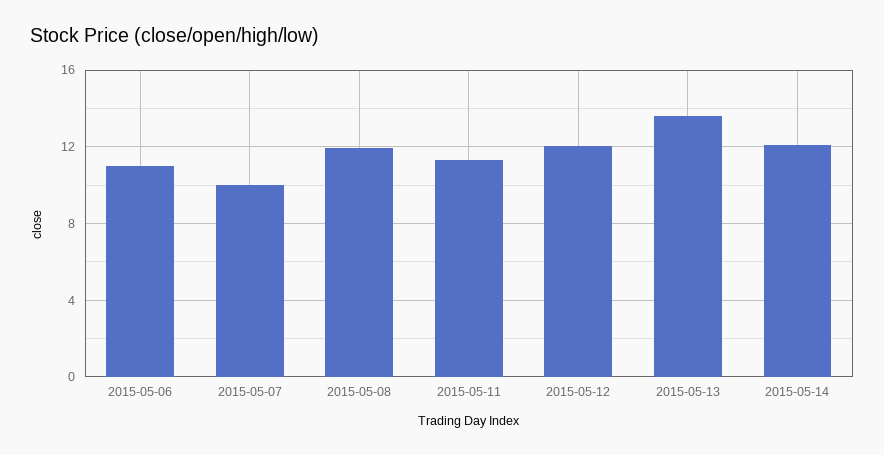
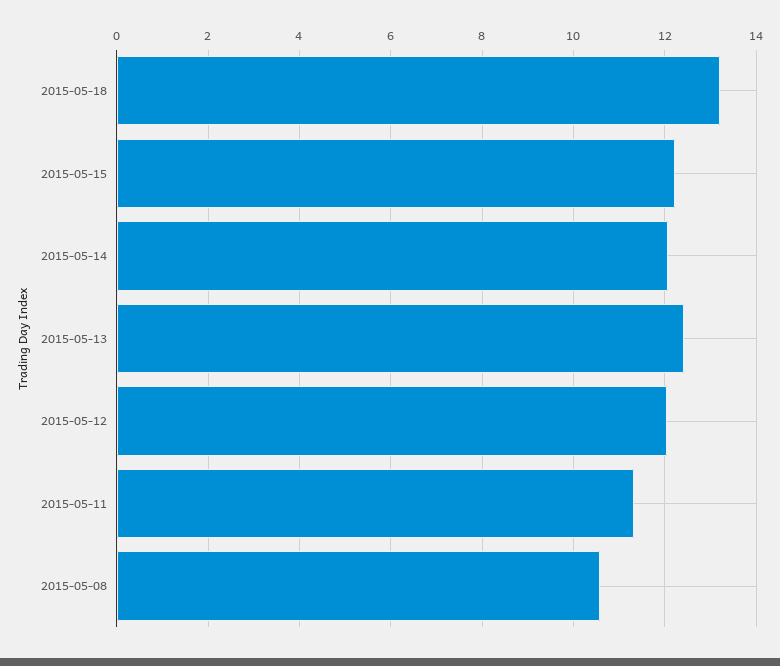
2015-05-06: 11 -> none
2015-05-07: 10 -> none
2015-05-08: 12 -> 10.6
2015-05-13: 13.5 -> 12.4
2015-05-18: none -> 13.2
2015-05-15: none -> 12.2

